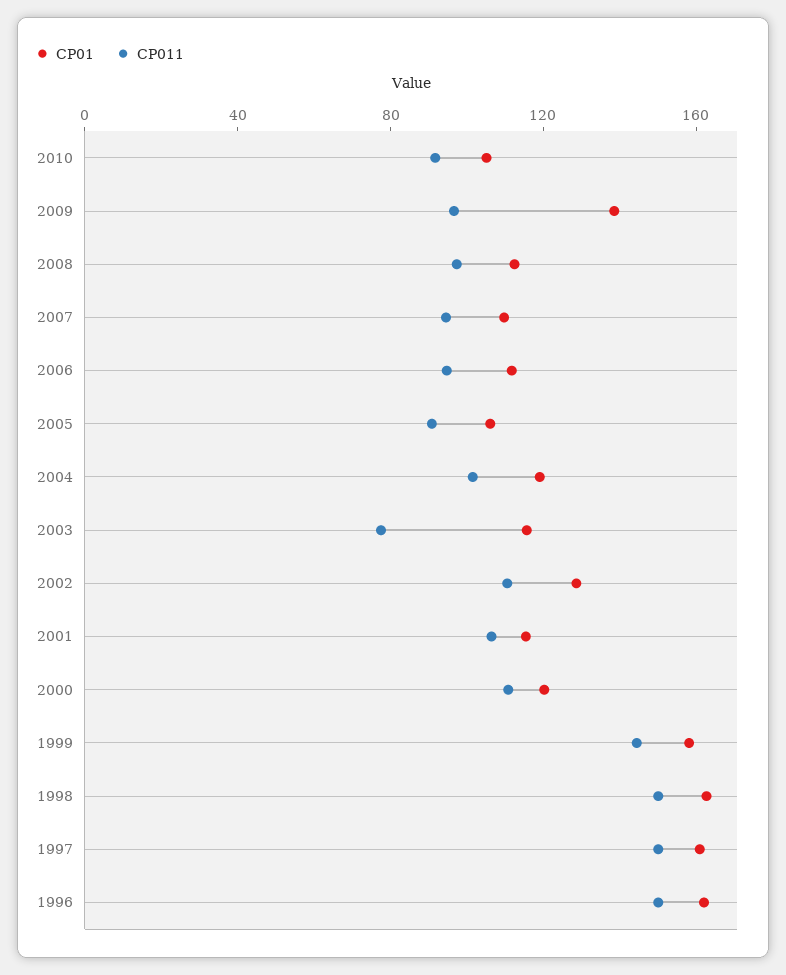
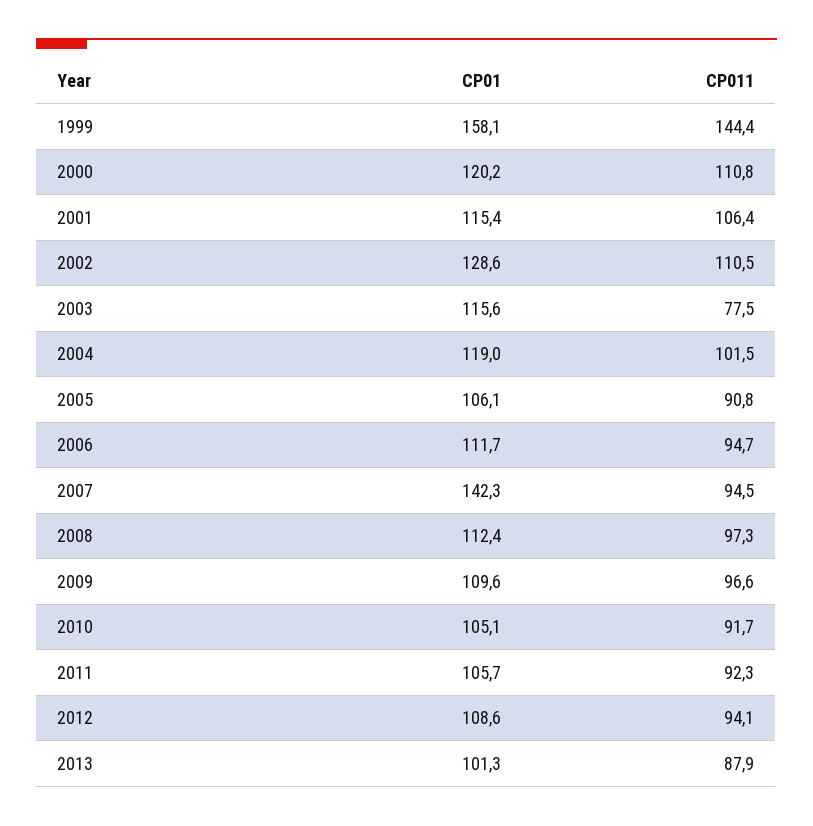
CP01, 2009: 140 -> 109.6
CP01, 2007: 110 -> 142.3
CP01, 1998: 160 -> none
CP011, 1998: 150 -> none
CP01, 1997: 160 -> none
CP011, 1997: 150 -> none
CP01, 1996: 160 -> none
CP011, 1996: 150 -> none
CP01, 2011: none -> 105.7
CP011, 2011: none -> 92.3
CP01, 2012: none -> 108.6
CP011, 2012: none -> 94.1
CP01, 2013: none -> 101.3
CP011, 2013: none -> 87.9

